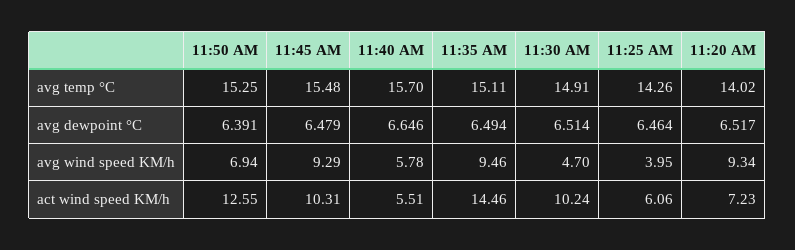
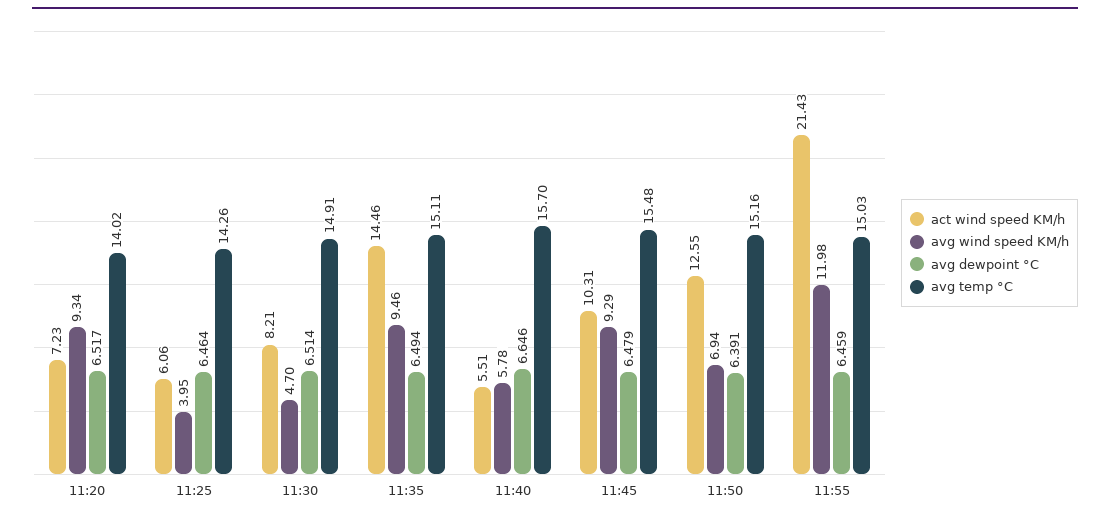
avg temp °C, 11:50 AM: 15.25 -> 15.16
act wind speed KM/h, 11:30 AM: 10.24 -> 8.21
act wind speed KM/h, 11:55: none -> 21.43
avg wind speed KM/h, 11:55: none -> 11.98
avg dewpoint °C, 11:55: none -> 6.459
avg temp °C, 11:55: none -> 15.03

